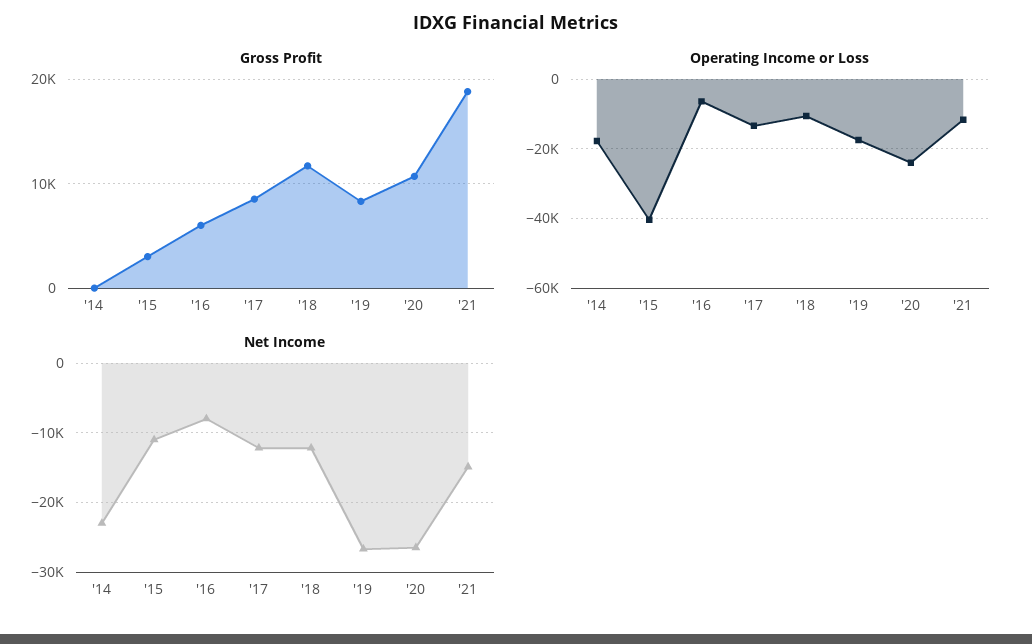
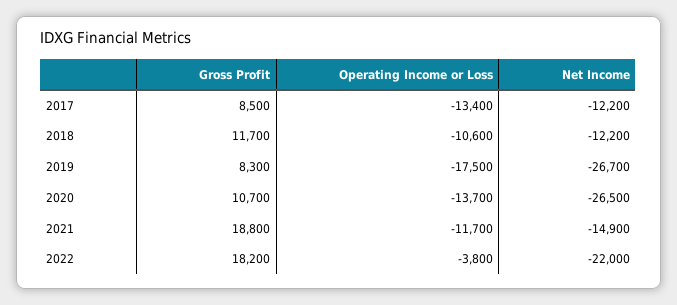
Gross Profit, '14: 0 -> none
Gross Profit, '15: 3000 -> none
Gross Profit, '16: 6000 -> none
Operating Income or Loss, '14: -18000 -> none
Operating Income or Loss, '15: -40000 -> none
Operating Income or Loss, '16: -6000 -> none
Operating Income or Loss, '20: -24000 -> -13700
Net Income, '14: -23000 -> none
Net Income, '15: -11000 -> none
Net Income, '16: -8000 -> none
Gross Profit, 2022: none -> 18200
Operating Income or Loss, 2022: none -> -3800
Net Income, 2022: none -> -22000

